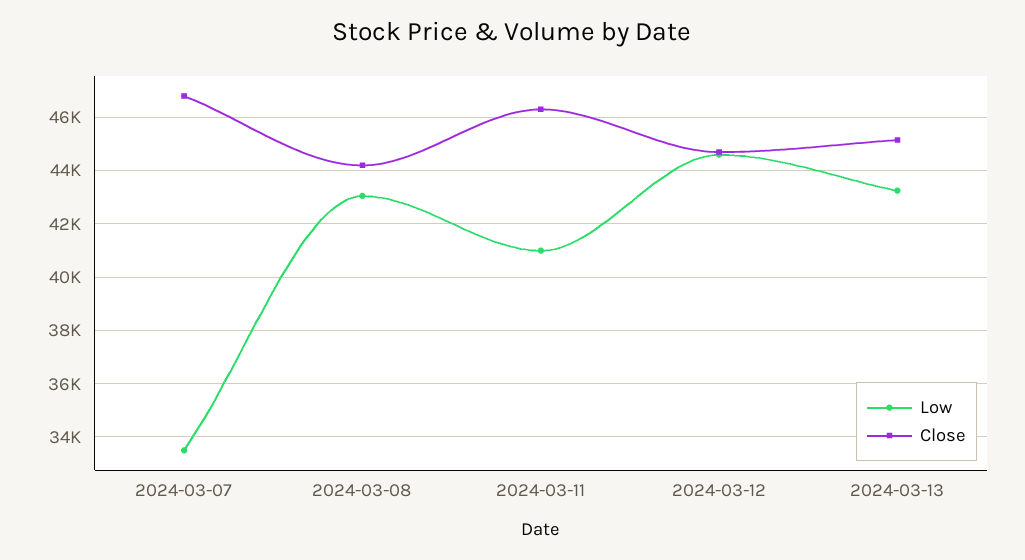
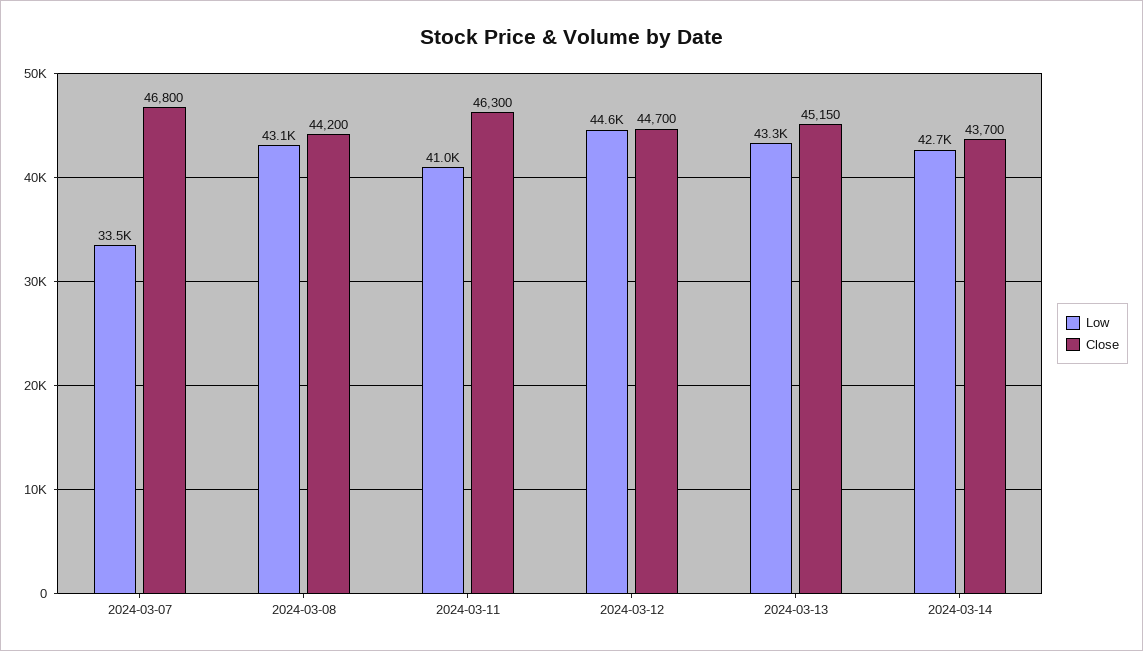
Low, 2024-03-14: none -> 42700
Close, 2024-03-14: none -> 43700

